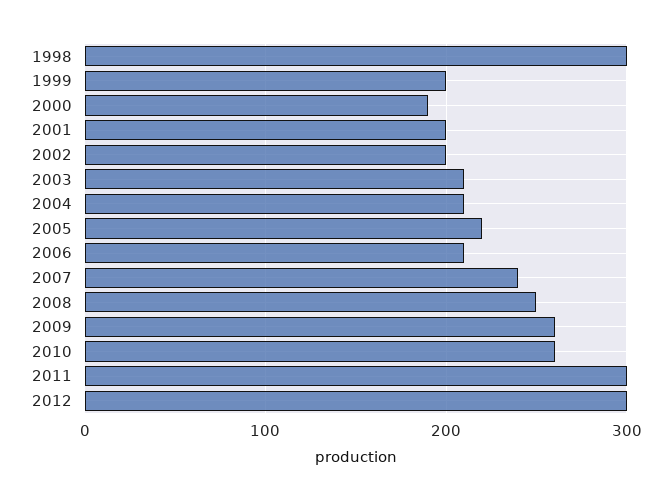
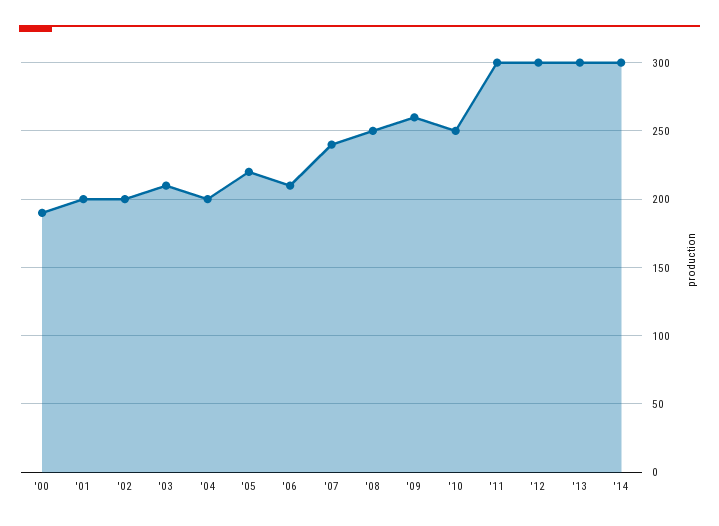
1998: 300 -> none
1999: 200 -> none
2004: 210 -> 200
2010: 260 -> 250
'13: none -> 300
'14: none -> 300

